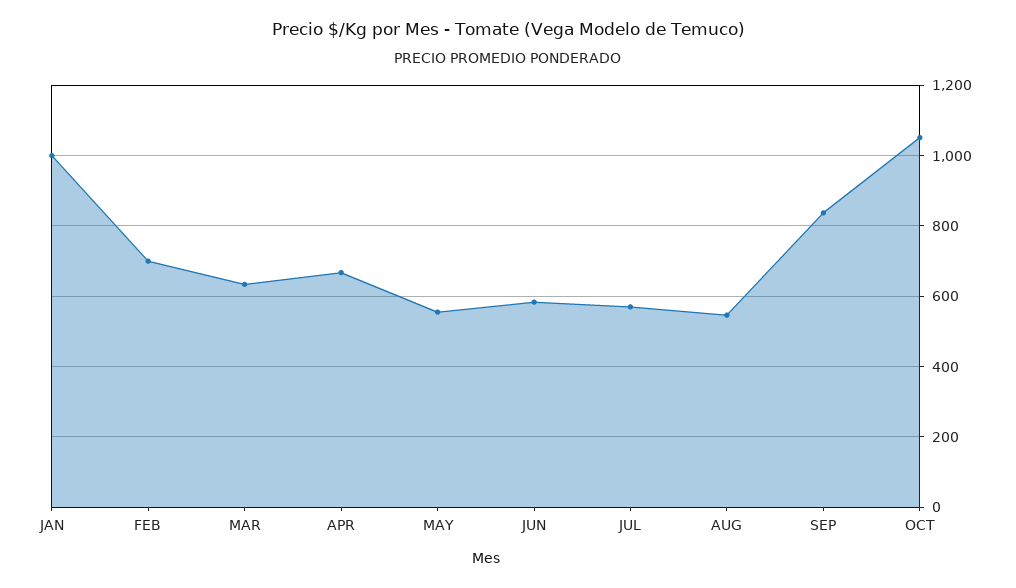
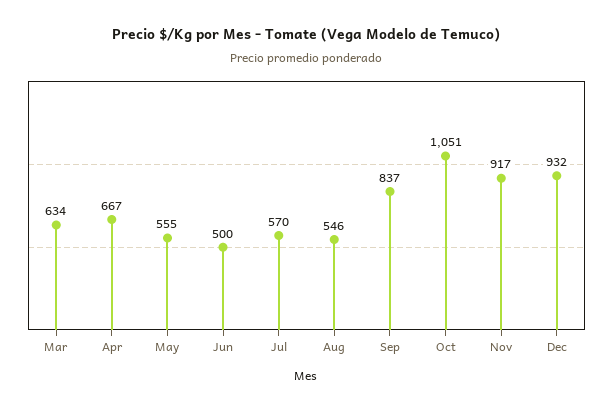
JAN: 1000 -> none
FEB: 700 -> none
JUN: 580 -> 500
Nov: none -> 917
Dec: none -> 932

